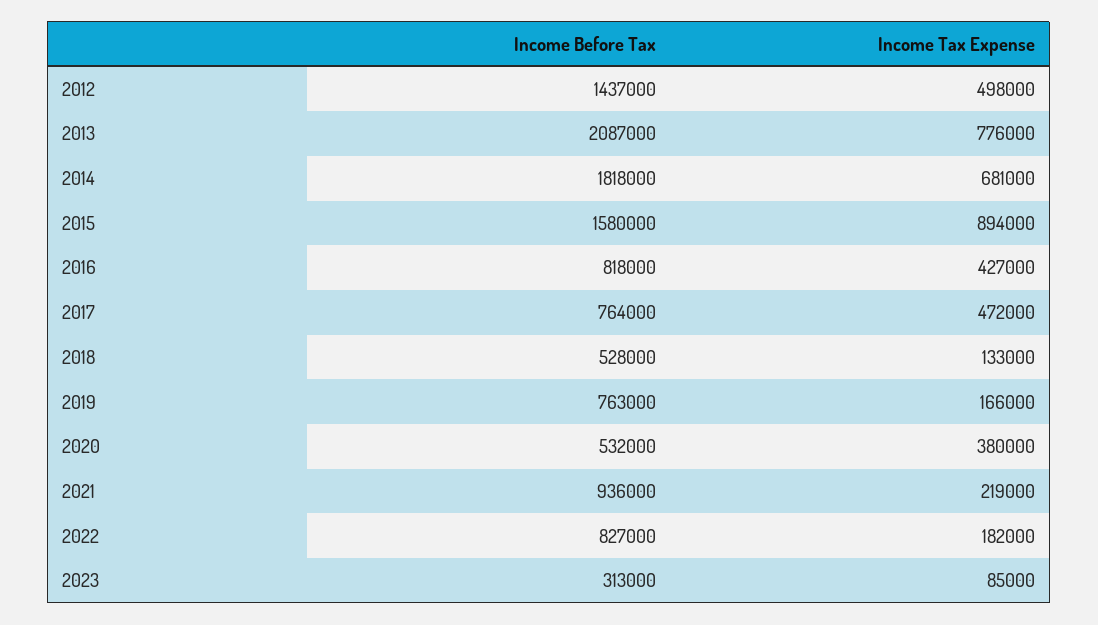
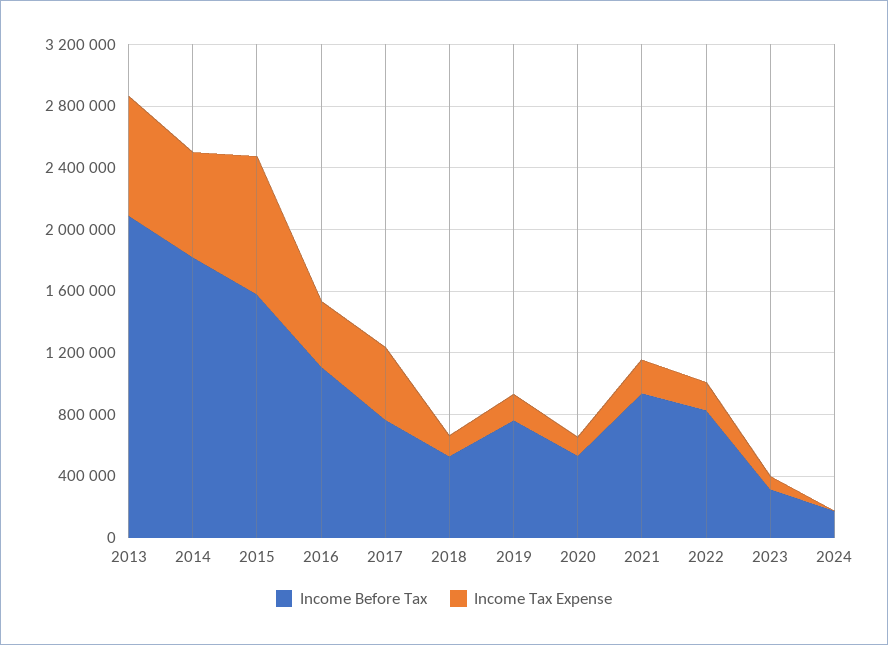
Income Before Tax, 2012: 1437000 -> none
Income Tax Expense, 2012: 498000 -> none
Income Before Tax, 2016: 818000 -> 1100000
Income Tax Expense, 2020: 380000 -> 100000
Income Before Tax, 2024: none -> 200000
Income Tax Expense, 2024: none -> 0

